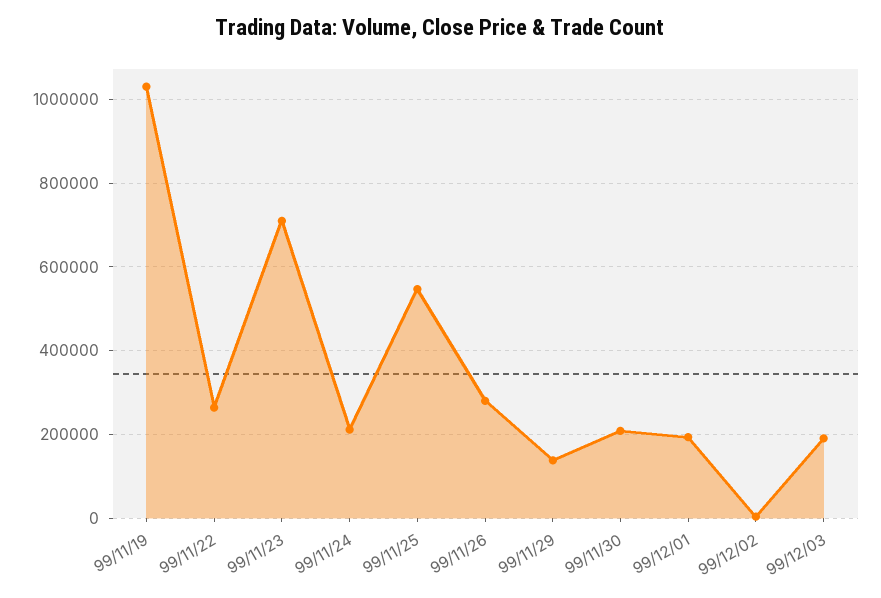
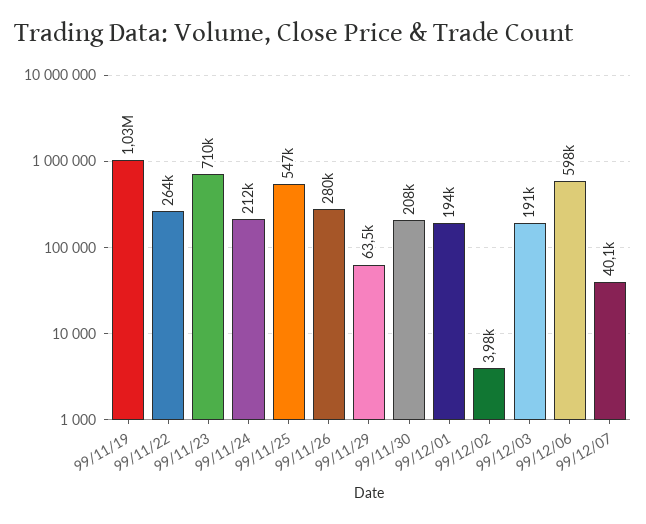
99/11/29: 140000 -> 63500
99/12/06: none -> 598000
99/12/07: none -> 40100

